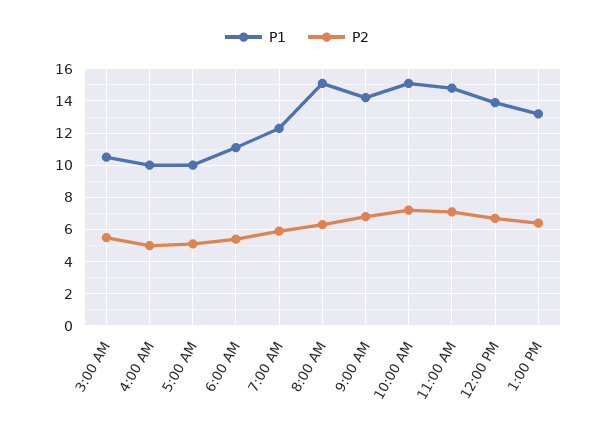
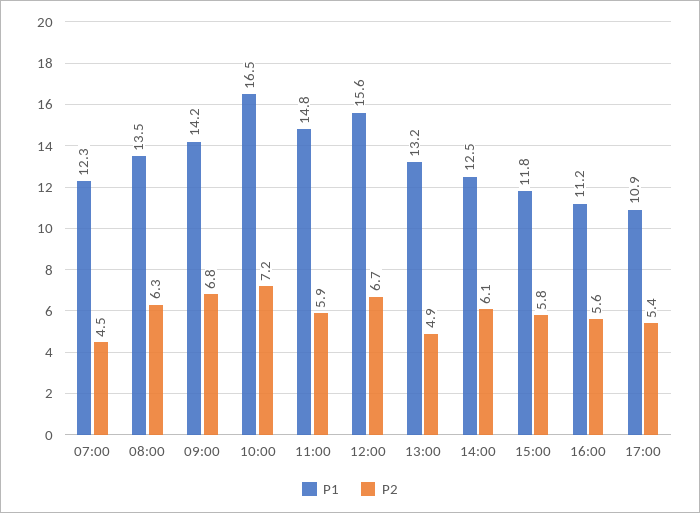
P1, 3:00 AM: 10.5 -> none
P2, 3:00 AM: 5.5 -> none
P1, 4:00 AM: 10 -> none
P2, 4:00 AM: 5 -> none
P1, 5:00 AM: 10 -> none
P2, 5:00 AM: 5 -> none
P1, 6:00 AM: 11 -> none
P2, 6:00 AM: 5.5 -> none
P2, 7:00 AM: 6 -> 4.5
P1, 8:00 AM: 15 -> 13.5
P1, 10:00 AM: 15 -> 16.5
P2, 11:00 AM: 7 -> 5.9
P1, 12:00 PM: 14 -> 15.6
P2, 1:00 PM: 6.5 -> 4.9
P1, 14:00: none -> 12.5
P2, 14:00: none -> 6.1
P1, 15:00: none -> 11.8
P2, 15:00: none -> 5.8
P1, 16:00: none -> 11.2
P2, 16:00: none -> 5.6
P1, 17:00: none -> 10.9
P2, 17:00: none -> 5.4

